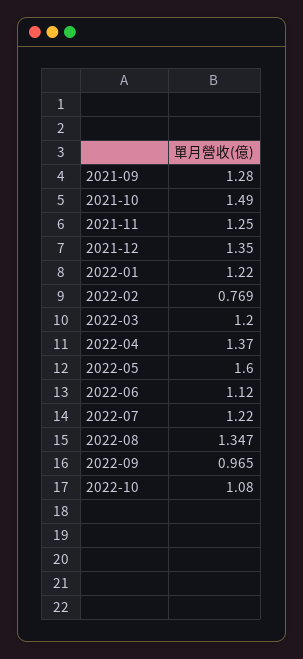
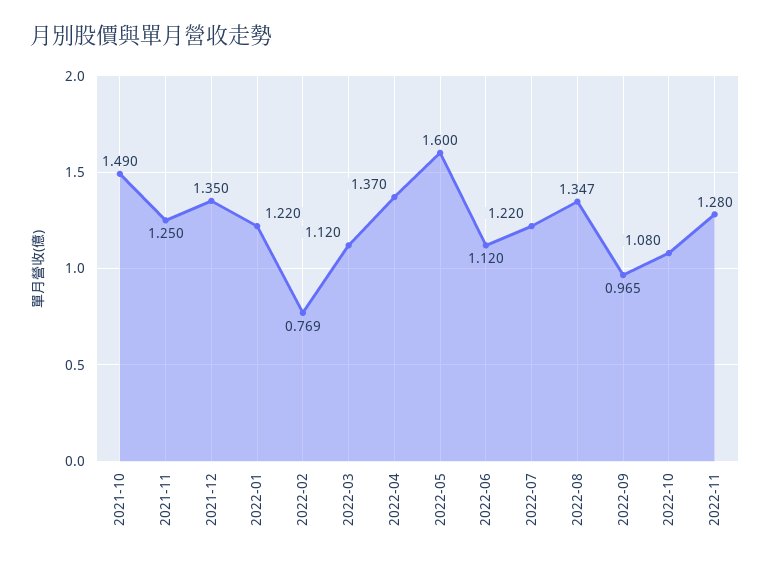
2021-09: 1.28 -> none
2022-03: 1.2 -> 1.12
2022-11: none -> 1.28

